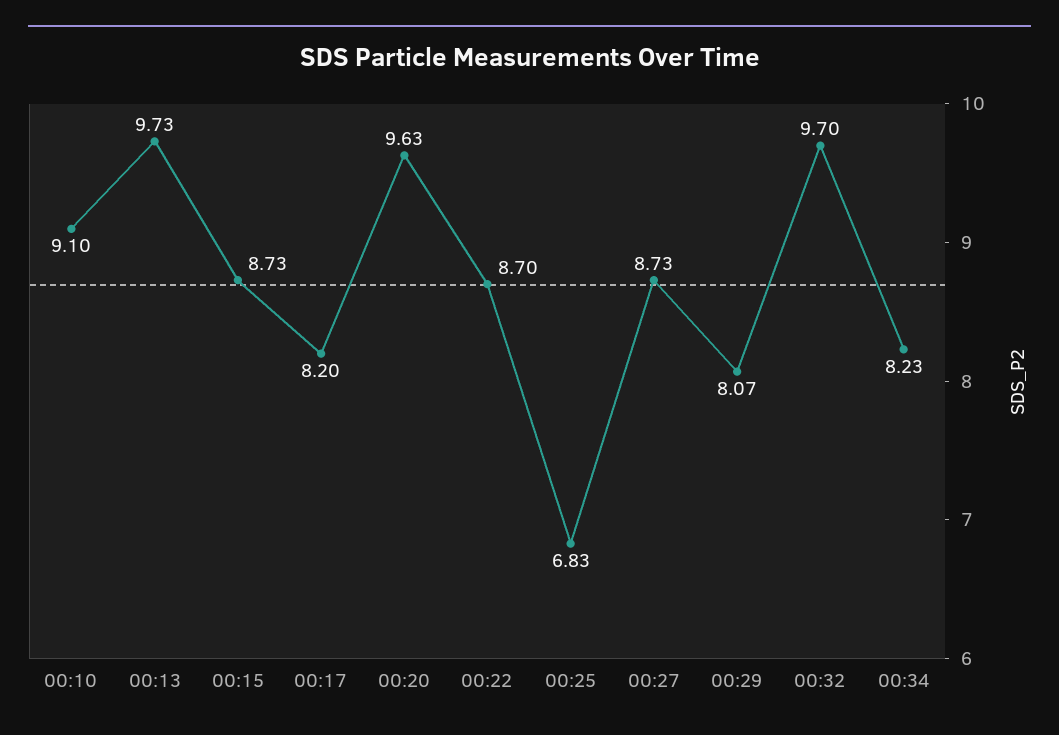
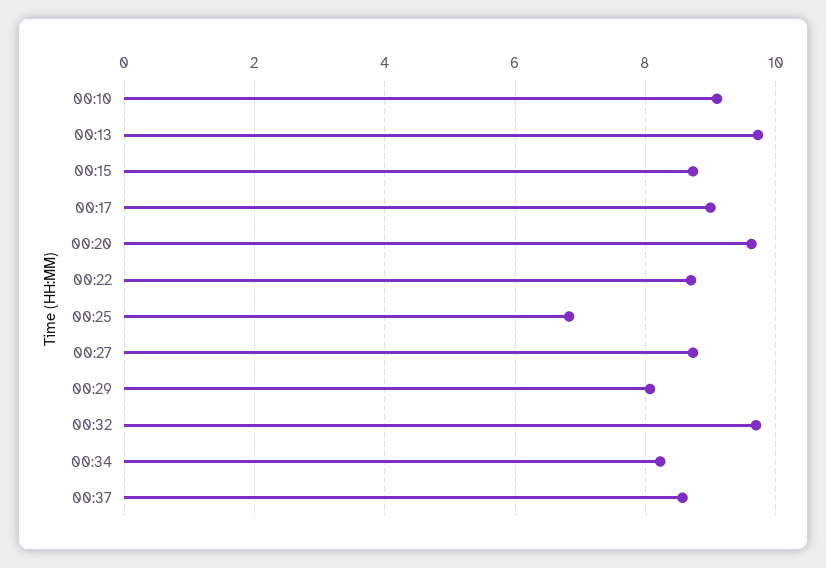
00:17: 8.2 -> 9
00:37: none -> 8.6

